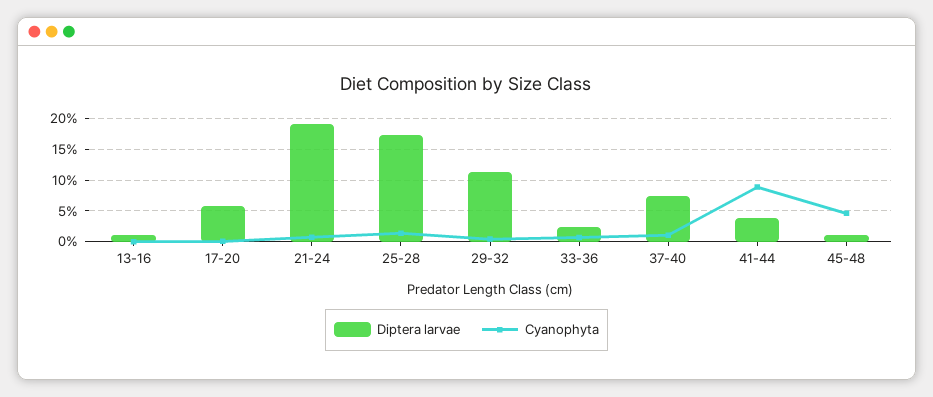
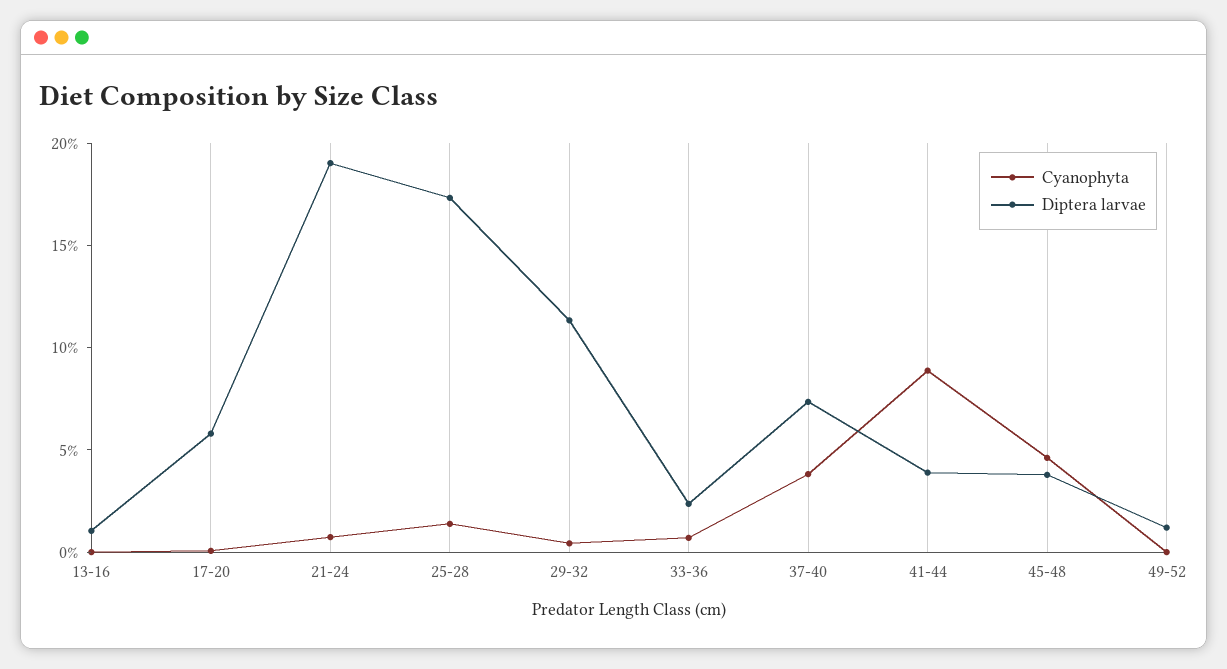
Cyanophyta, 37-40: 1 -> 4
Diptera larvae, 45-48: 1 -> 4
Cyanophyta, 49-52: none -> 0
Diptera larvae, 49-52: none -> 1

